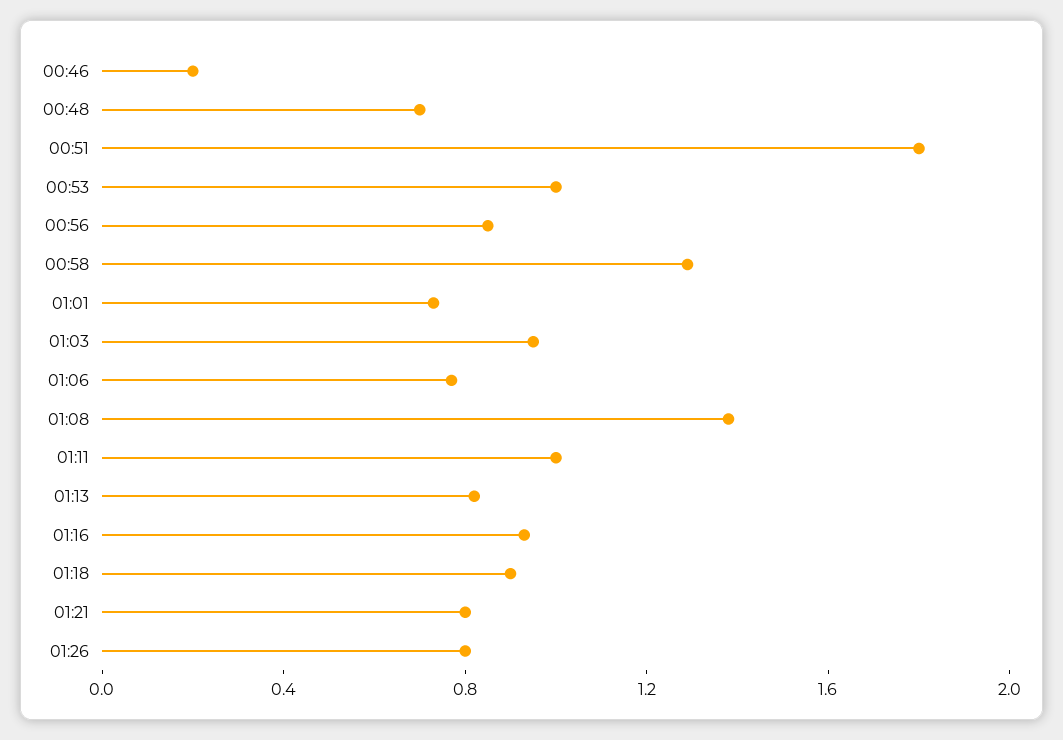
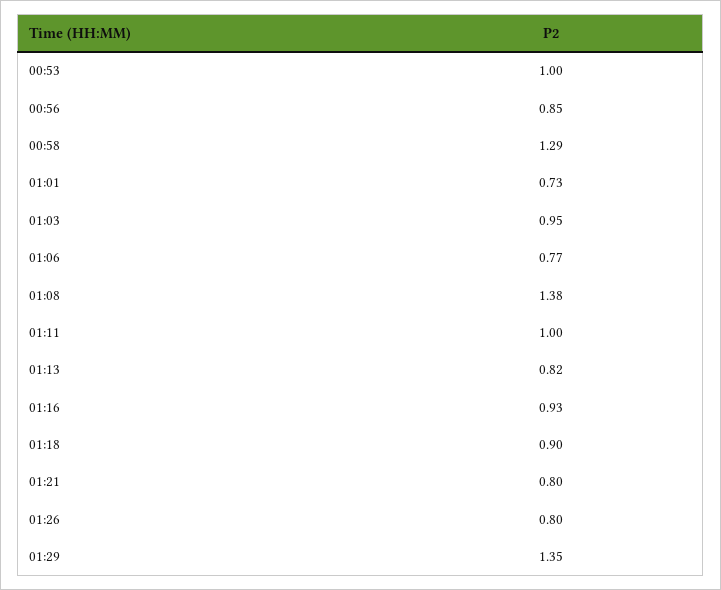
00:46: 0.2 -> none
00:48: 0.7 -> none
00:51: 1.8 -> none
01:29: none -> 1.35

